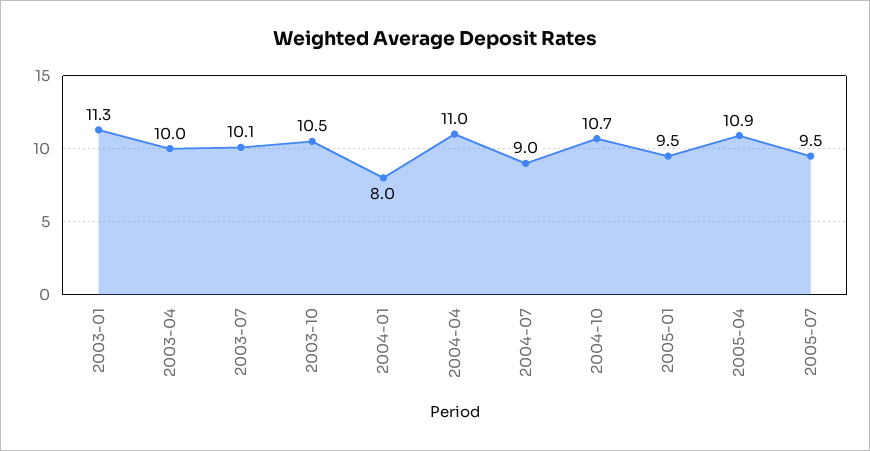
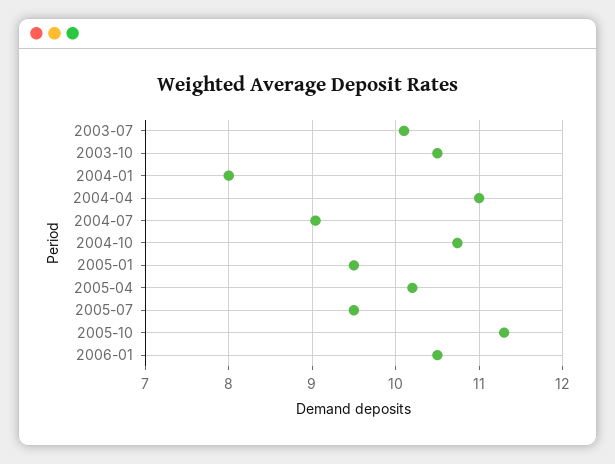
2003-01: 11.3 -> none
2003-04: 10 -> none
2005-04: 10.9 -> 10.2
2005-10: none -> 11.3
2006-01: none -> 10.5

